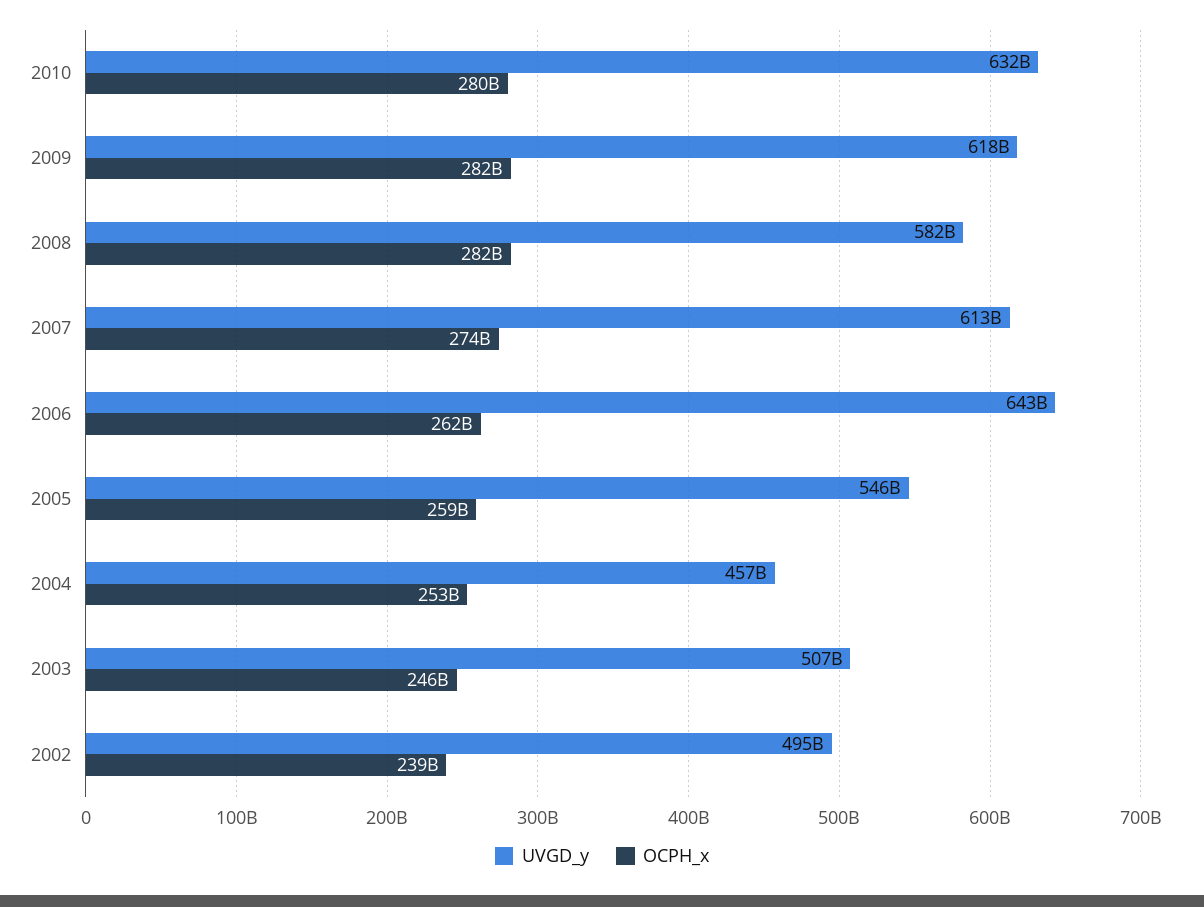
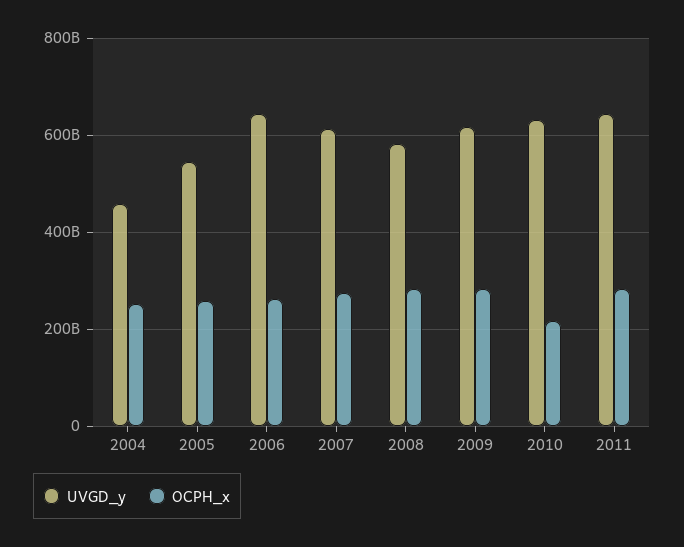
OCPH_x, 2010: 280000000000 -> 220000000000
UVGD_y, 2003: 507000000000 -> none
OCPH_x, 2003: 246000000000 -> none
UVGD_y, 2002: 495000000000 -> none
OCPH_x, 2002: 239000000000 -> none
UVGD_y, 2011: none -> 640000000000
OCPH_x, 2011: none -> 280000000000

